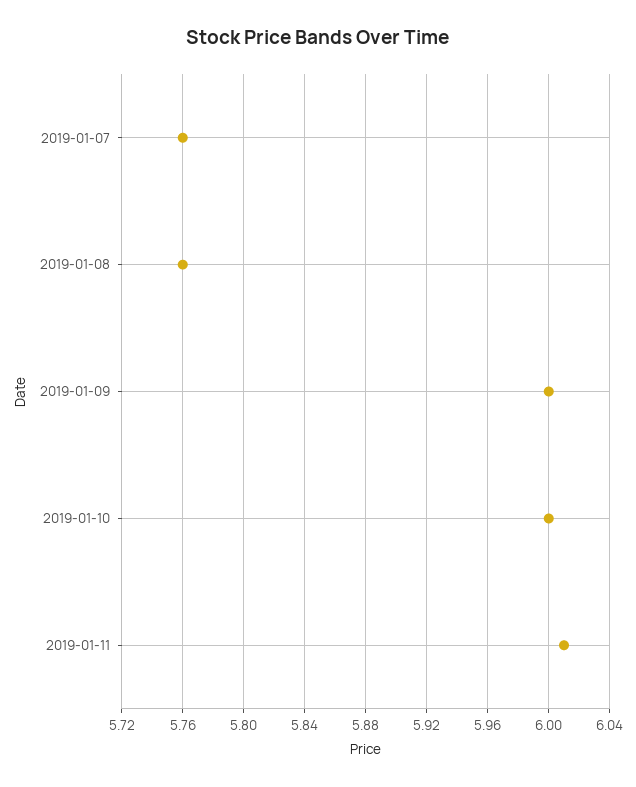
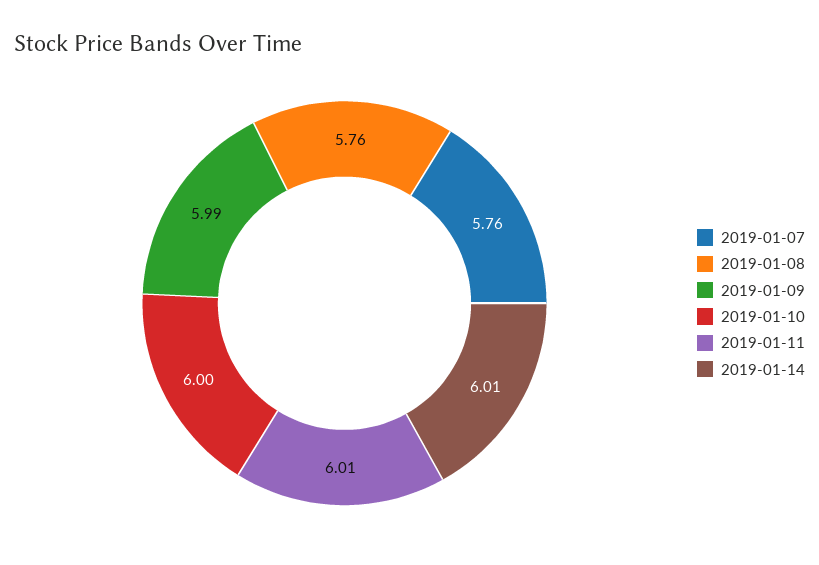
2019-01-09: 6 -> 5.99
2019-01-14: none -> 6.01

